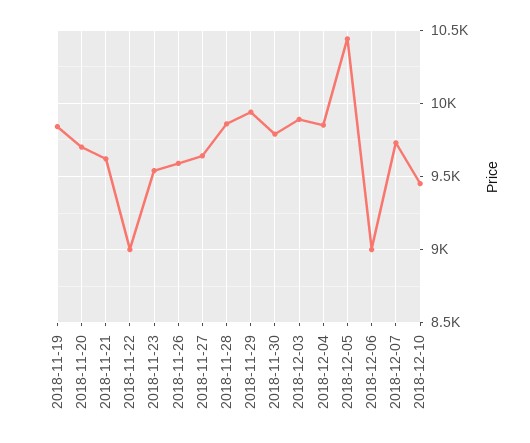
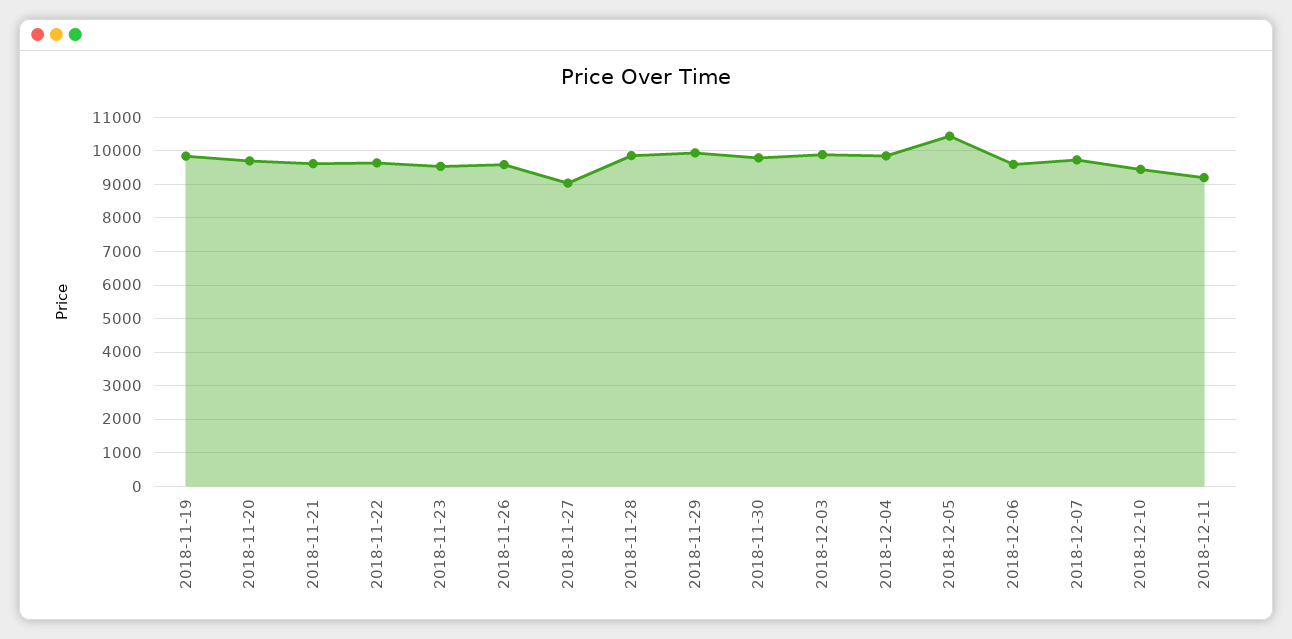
2018-11-22: 9000 -> 9600
2018-11-27: 9650 -> 9000
2018-12-06: 9000 -> 9600
2018-12-11: none -> 9200

